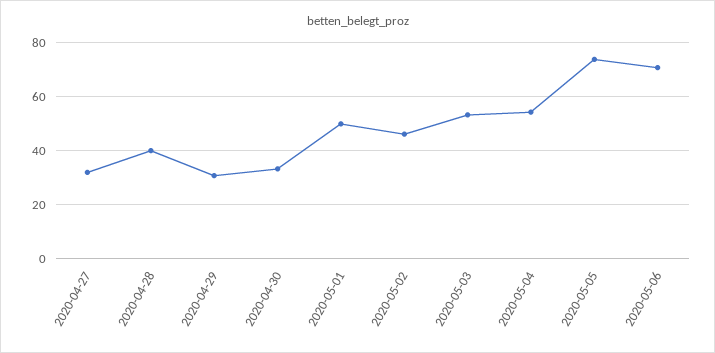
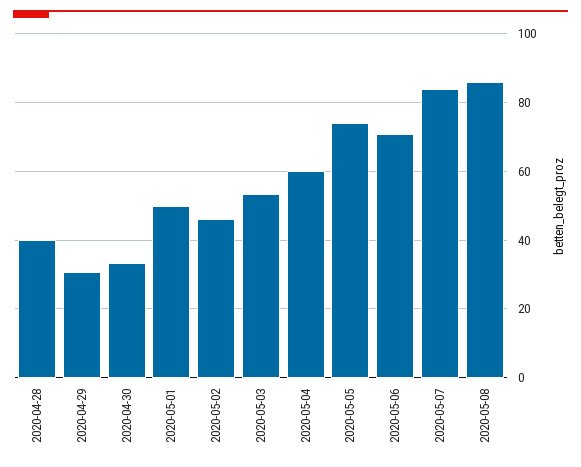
2020-04-27: 32.5 -> none
2020-05-04: 55 -> 60
2020-05-07: none -> 84
2020-05-08: none -> 86

